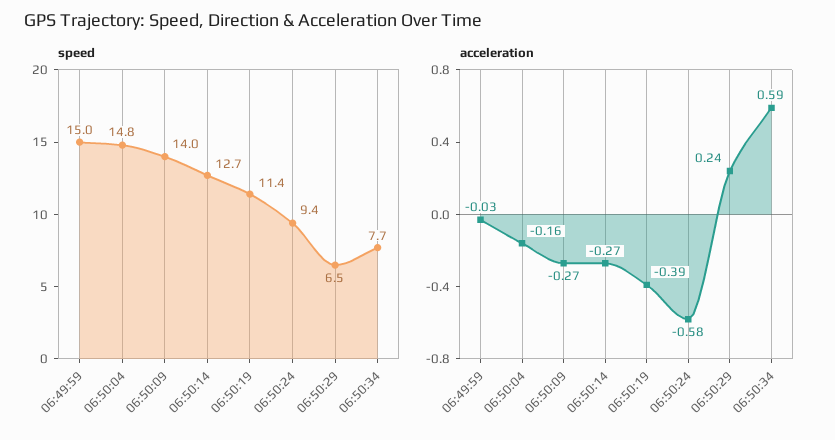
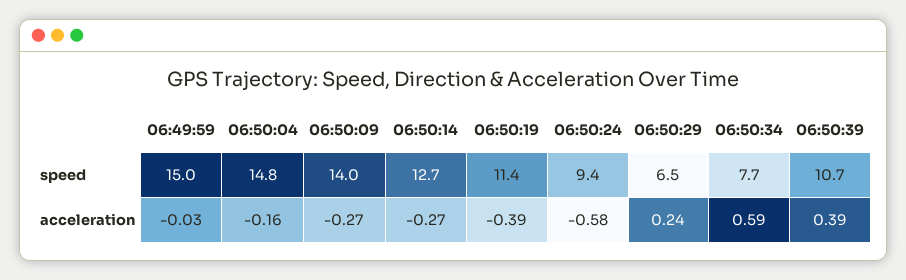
speed, 06:50:39: none -> 10.7
acceleration, 06:50:39: none -> 0.39

